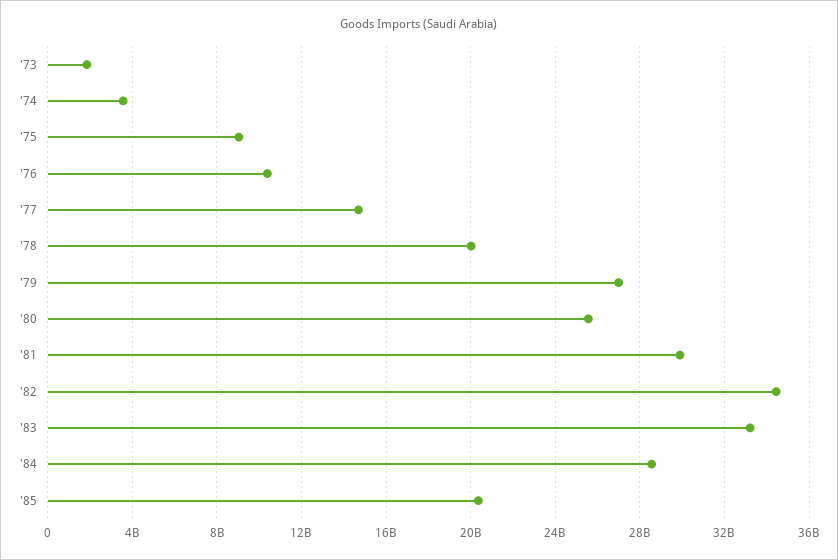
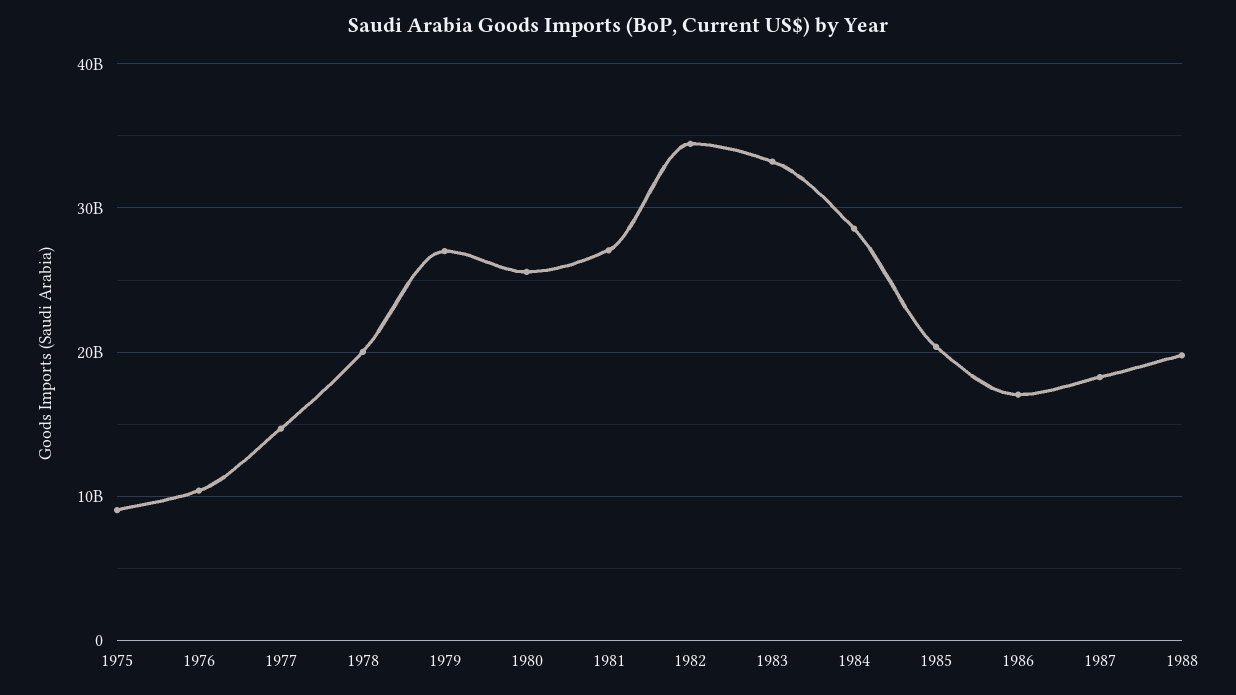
'73: 2000000000 -> none
'74: 3500000000 -> none
'81: 30000000000 -> 27000000000
1986: none -> 17000000000
1987: none -> 18000000000
1988: none -> 20000000000

